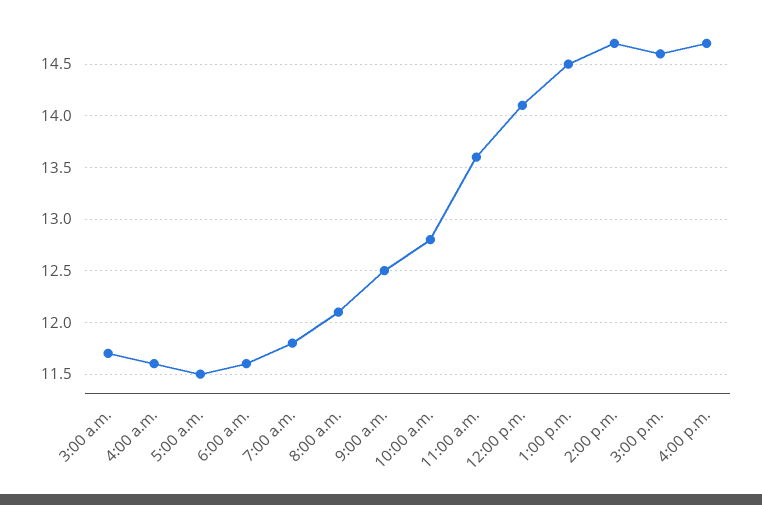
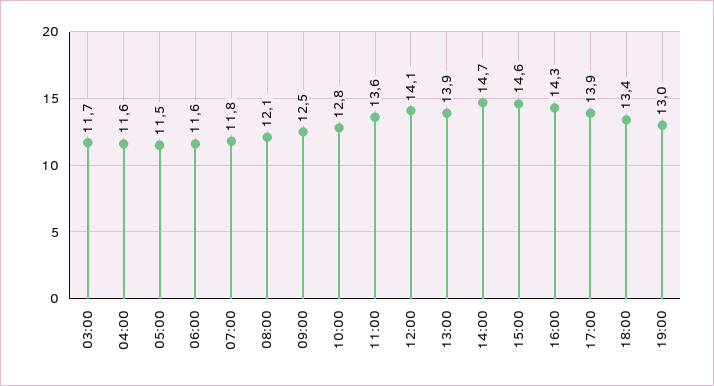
1:00 p.m.: 14.5 -> 13.9
4:00 p.m.: 14.7 -> 14.3
17:00: none -> 13.9
18:00: none -> 13.4
19:00: none -> 13

